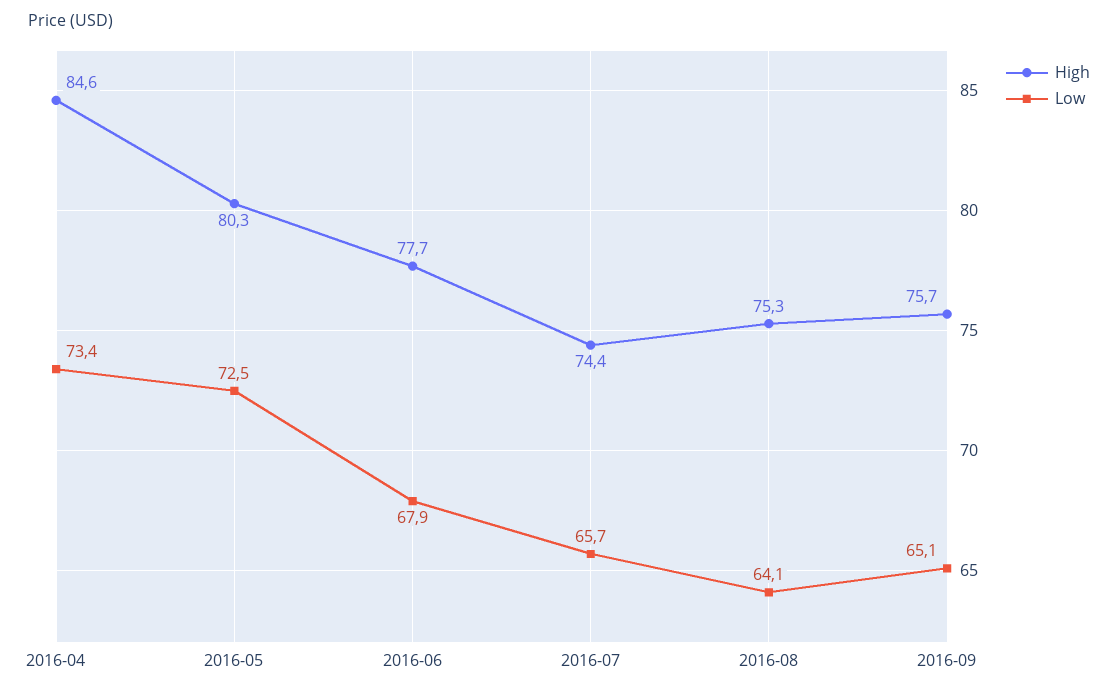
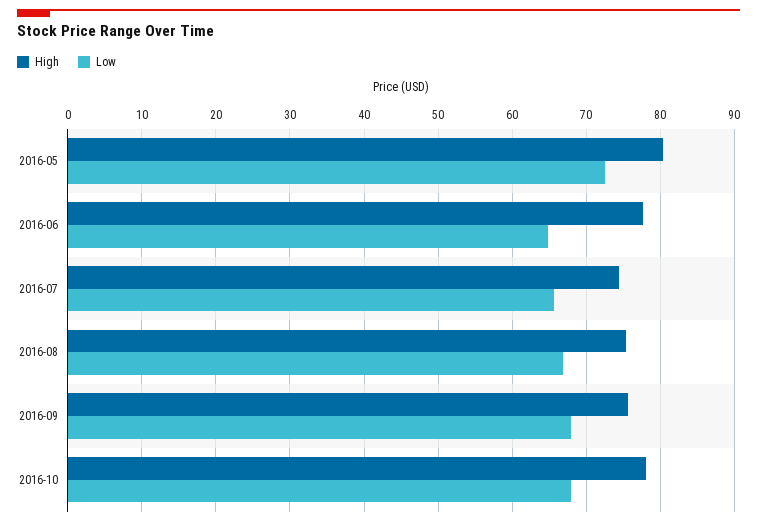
High, 2016-04: 84.6 -> none
Low, 2016-04: 73.4 -> none
Low, 2016-06: 67.9 -> 65
Low, 2016-08: 64.1 -> 67
Low, 2016-09: 65.1 -> 68
High, 2016-10: none -> 78
Low, 2016-10: none -> 68

